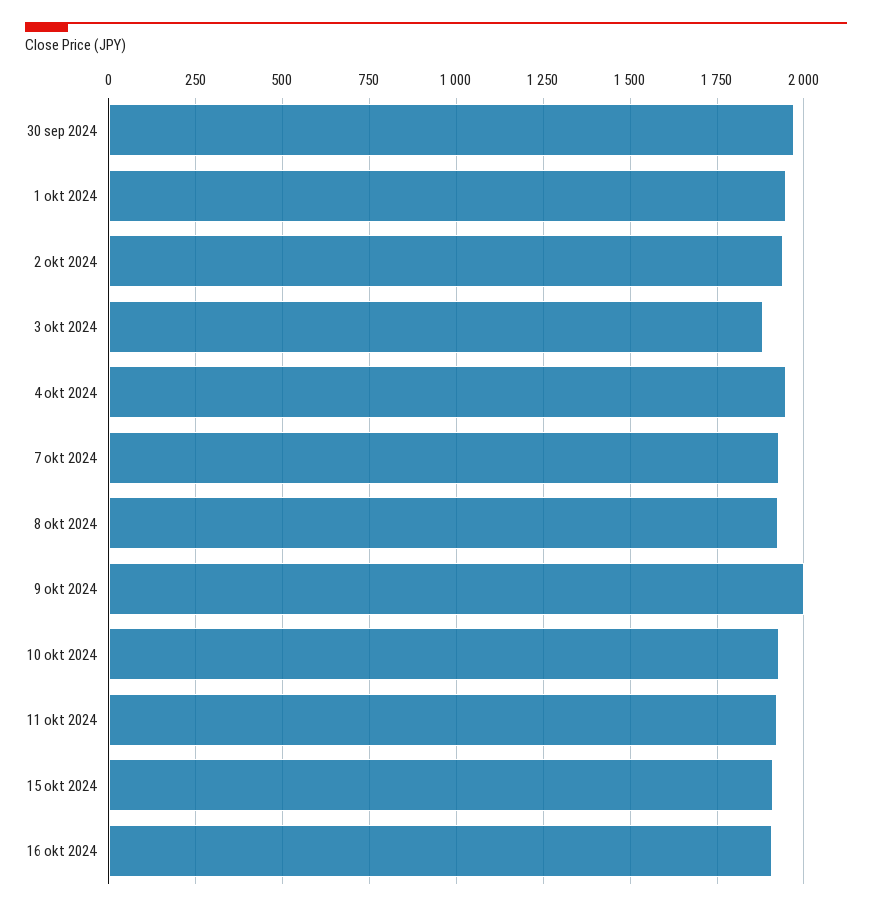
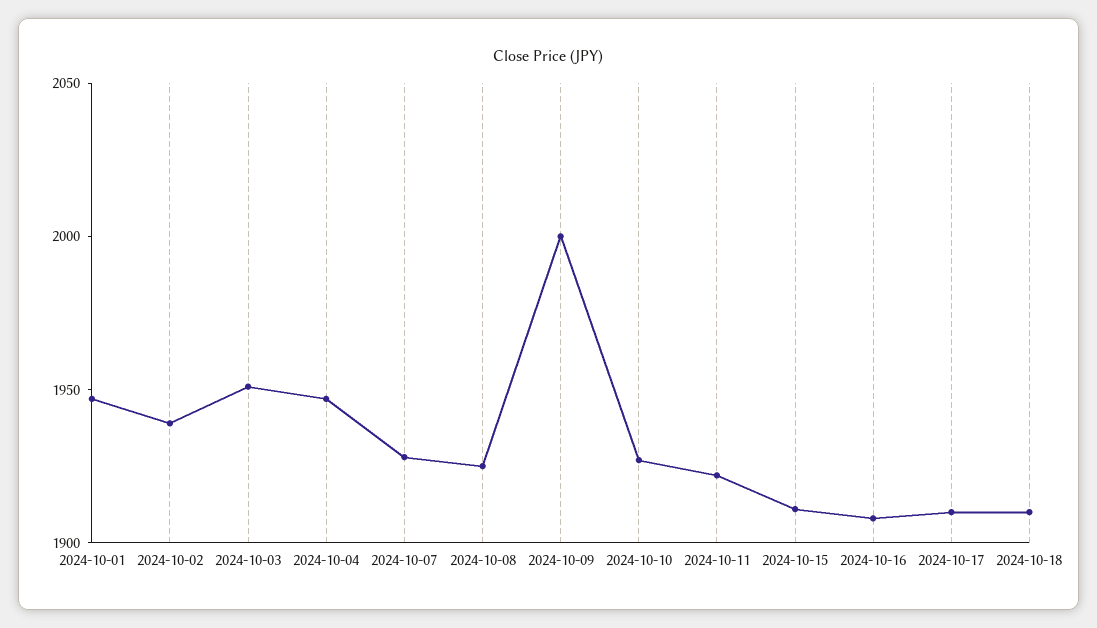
30 sep 2024: 1975 -> none
3 okt 2024: 1875 -> 1950
2024-10-17: none -> 1910
2024-10-18: none -> 1910

